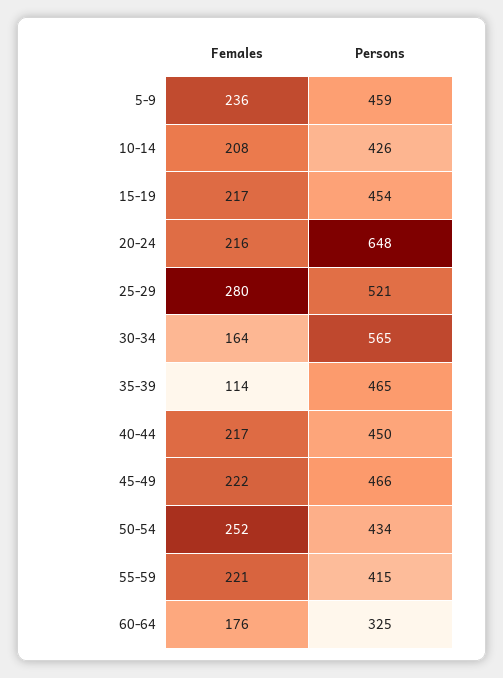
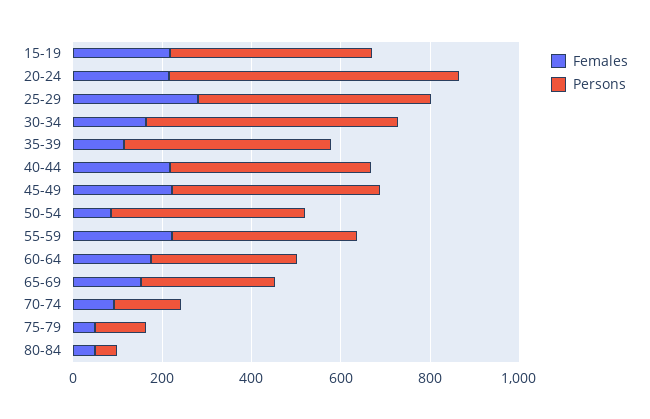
Females, 5-9: 236 -> none
Persons, 5-9: 459 -> none
Females, 10-14: 208 -> none
Persons, 10-14: 426 -> none
Females, 50-54: 252 -> 100
Females, 65-69: none -> 150
Persons, 65-69: none -> 300
Females, 70-74: none -> 100
Persons, 70-74: none -> 150
Females, 75-79: none -> 50
Persons, 75-79: none -> 100
Females, 80-84: none -> 50
Persons, 80-84: none -> 50

